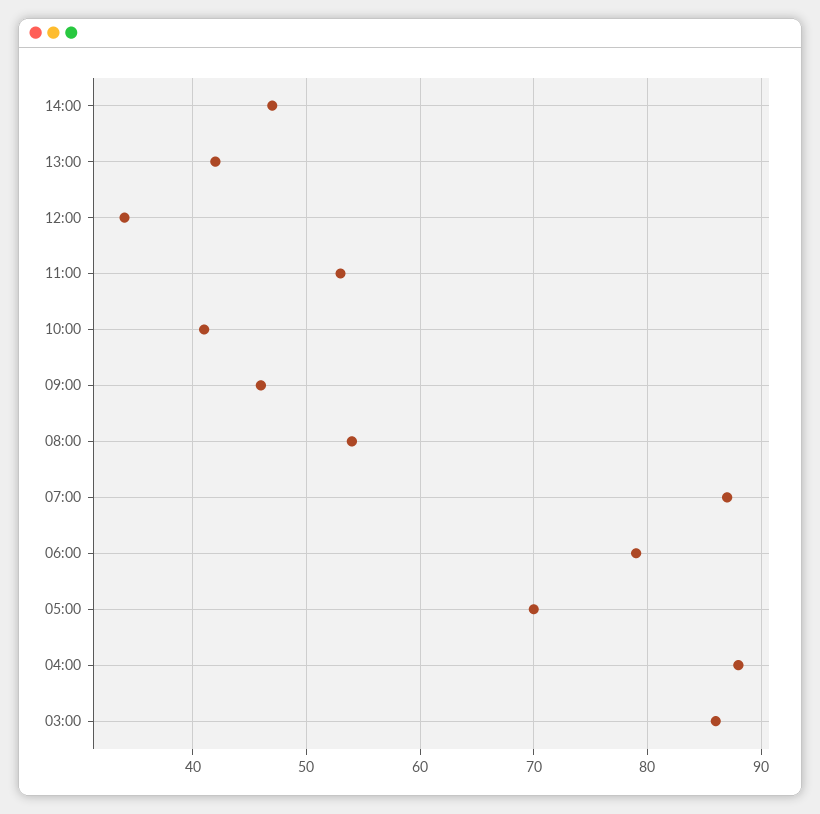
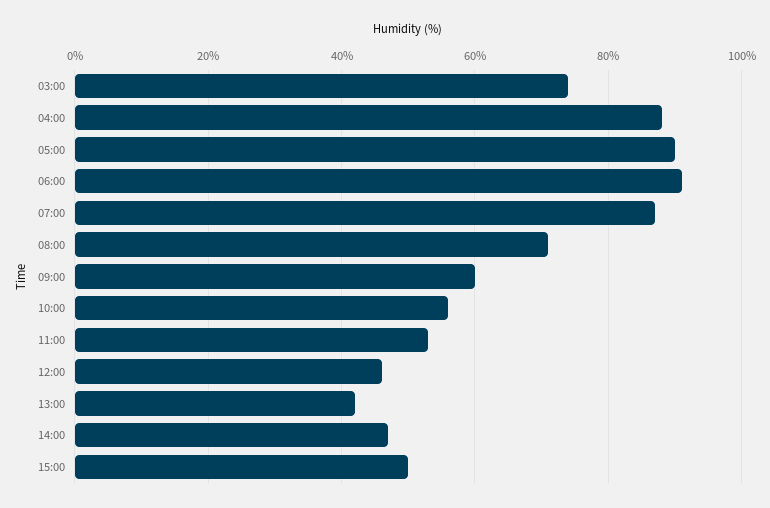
12:00: 34 -> 45
10:00: 41 -> 55
09:00: 46 -> 60
08:00: 54 -> 70
06:00: 79 -> 90
05:00: 70 -> 90
03:00: 86 -> 75
15:00: none -> 50

